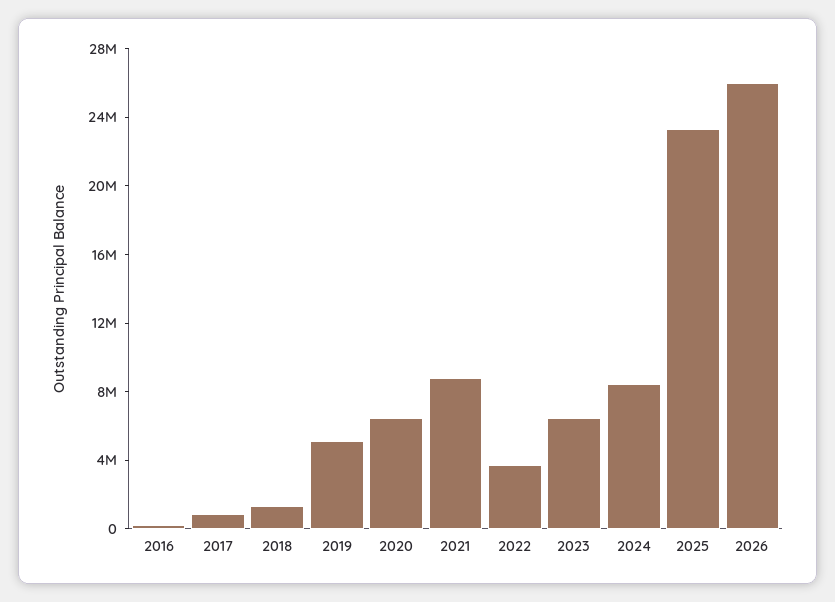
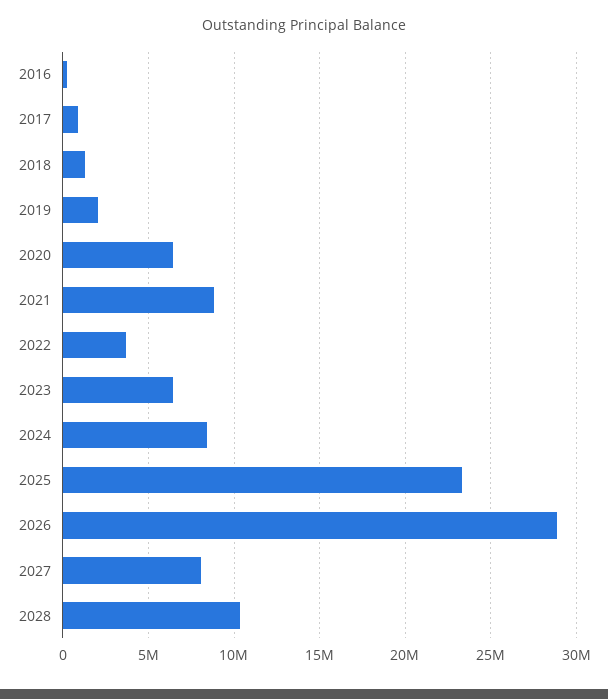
2019: 5000000 -> 2000000
2026: 26000000 -> 29000000
2027: none -> 8000000
2028: none -> 10500000

